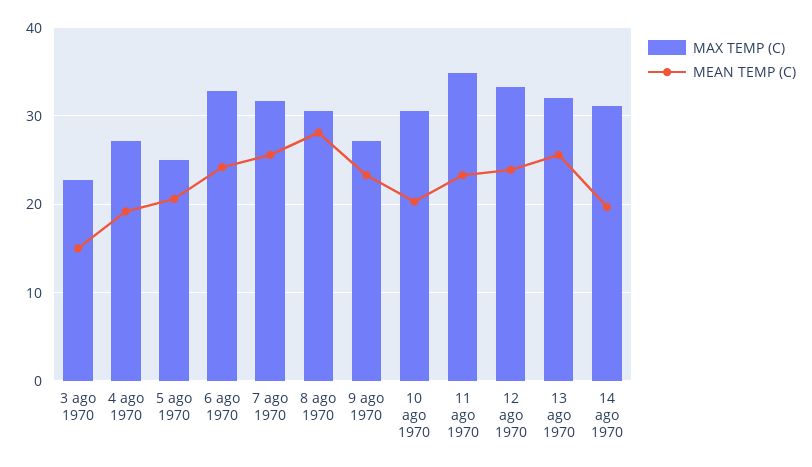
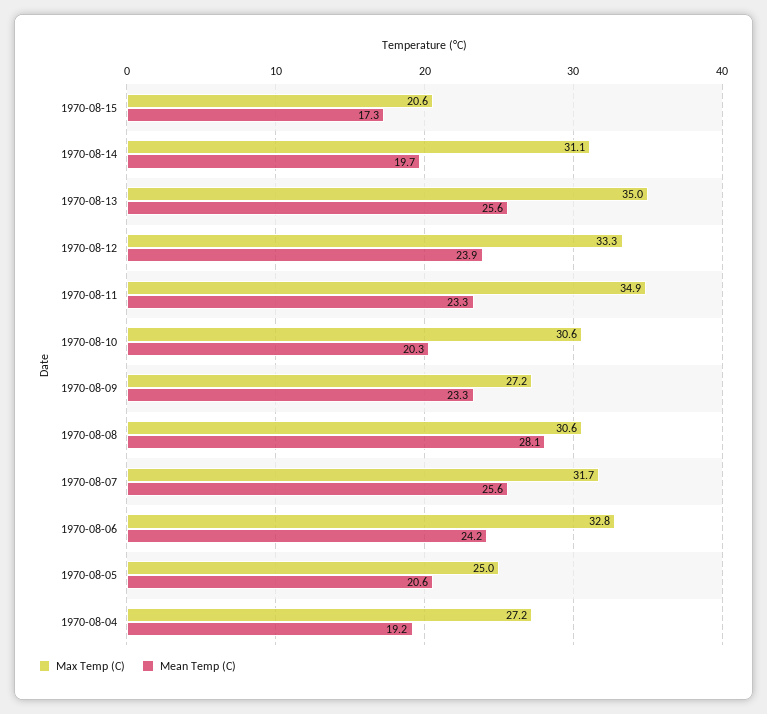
MAX TEMP (C), 3 ago 1970: 23 -> none
MEAN TEMP (C), 3 ago 1970: 15 -> none
MAX TEMP (C), 13 ago 1970: 32 -> 35
MAX TEMP (C), 1970-08-15: none -> 20.6
MEAN TEMP (C), 1970-08-15: none -> 17.3

